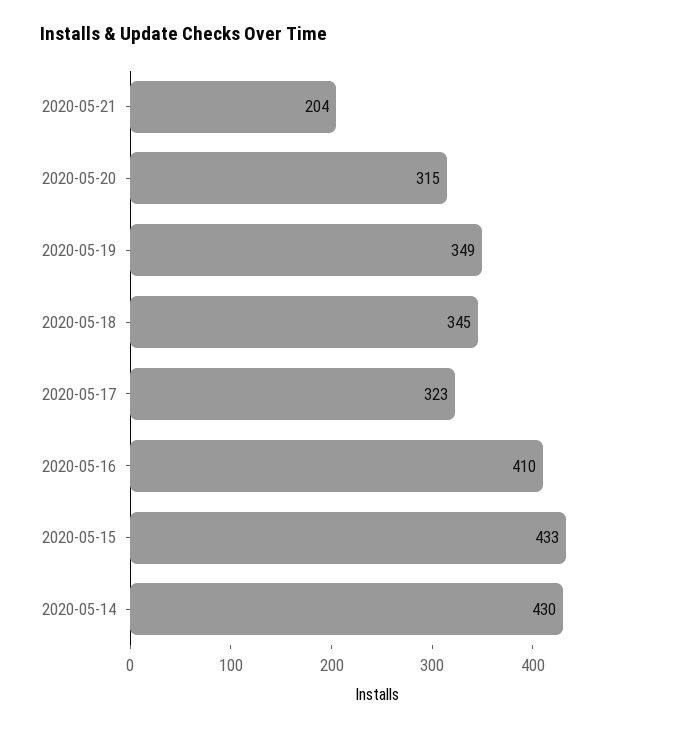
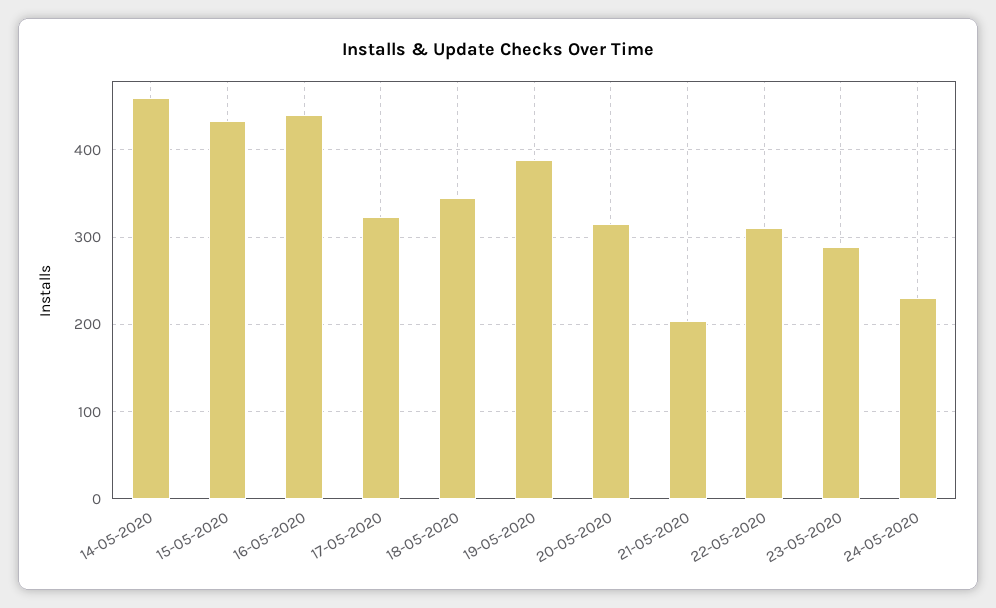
2020-05-19: 349 -> 390
2020-05-16: 410 -> 440
2020-05-14: 430 -> 460
22-05-2020: none -> 310
23-05-2020: none -> 290
24-05-2020: none -> 230

